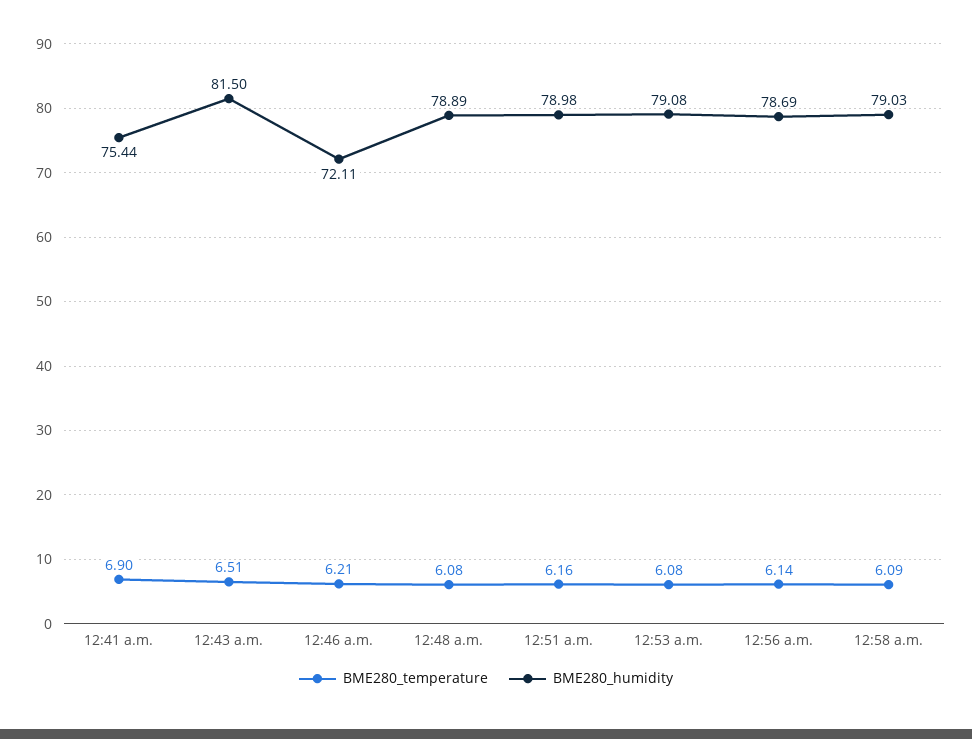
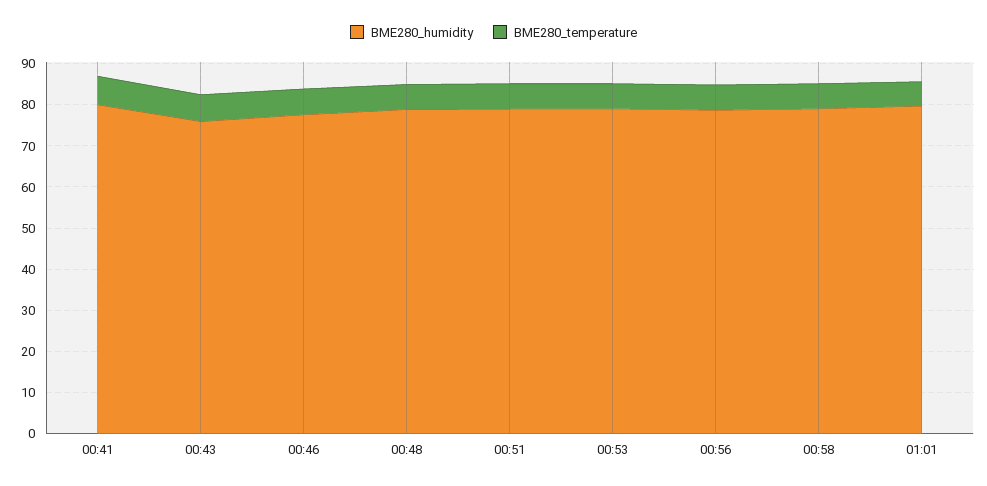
BME280_humidity, 12:41 a.m.: 75.44 -> 80
BME280_humidity, 12:43 a.m.: 81.5 -> 76
BME280_humidity, 12:46 a.m.: 72.11 -> 78
BME280_humidity, 01:01: none -> 80
BME280_temperature, 01:01: none -> 6

